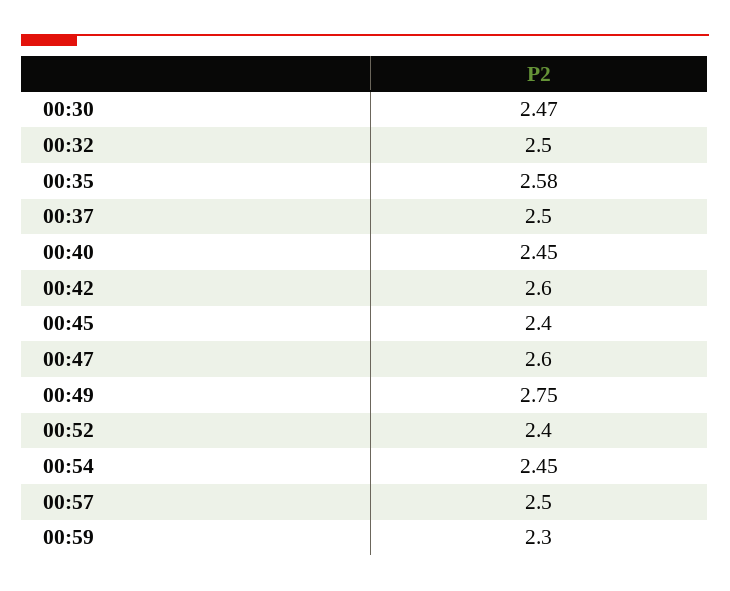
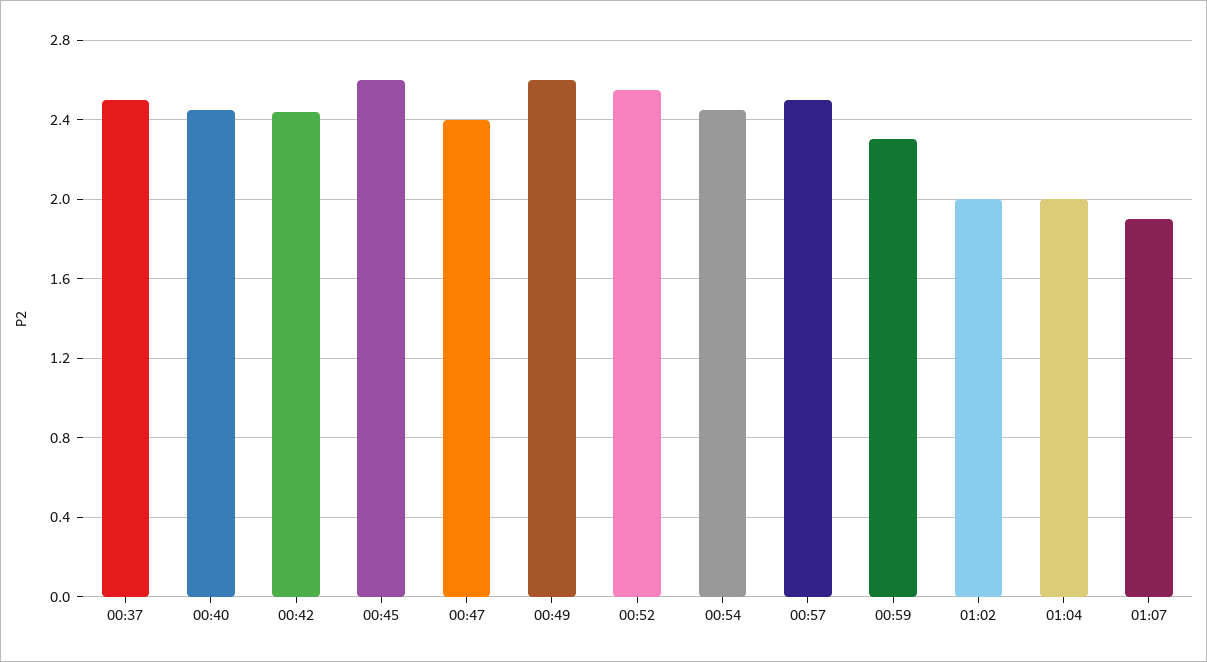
00:30: 2.47 -> none
00:32: 2.5 -> none
00:35: 2.58 -> none
00:42: 2.6 -> 2.45
00:45: 2.4 -> 2.6
00:47: 2.6 -> 2.4
00:49: 2.75 -> 2.6
00:52: 2.4 -> 2.55
01:02: none -> 2
01:04: none -> 2
01:07: none -> 1.9

